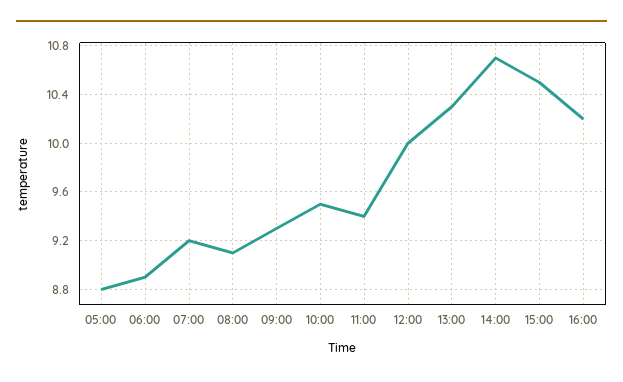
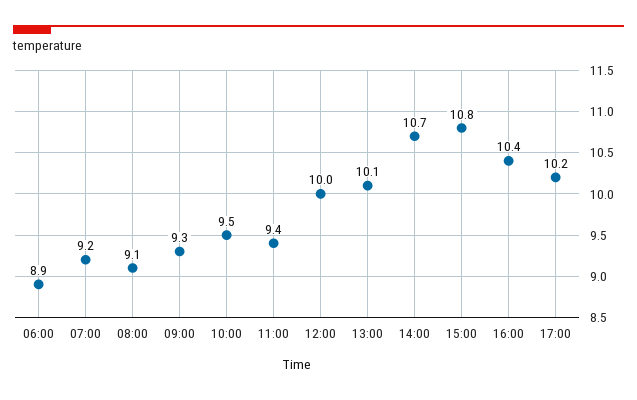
05:00: 8.8 -> none
13:00: 10.3 -> 10.1
15:00: 10.5 -> 10.8
16:00: 10.2 -> 10.4
17:00: none -> 10.2

